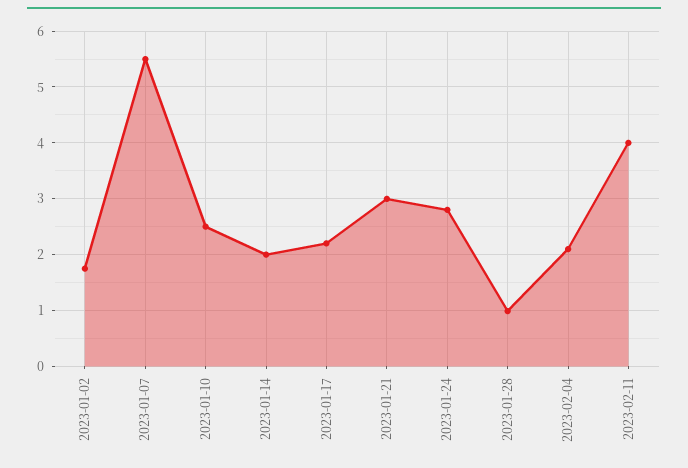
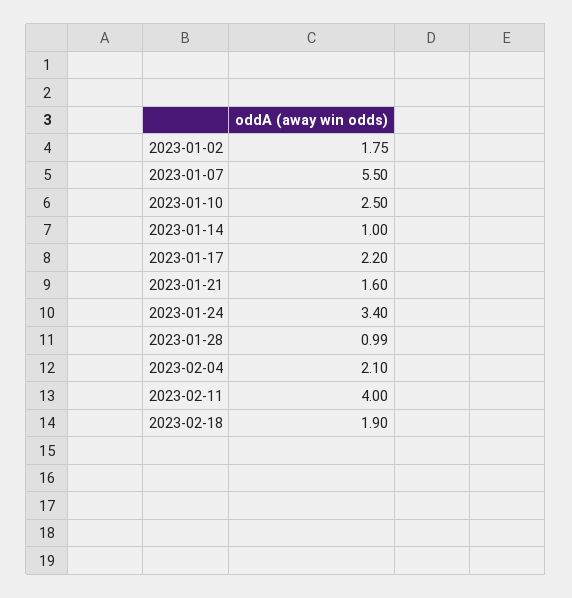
2023-01-14: 2 -> 1
2023-01-21: 3 -> 1.6
2023-01-24: 2.8 -> 3.4
2023-02-18: none -> 1.9

